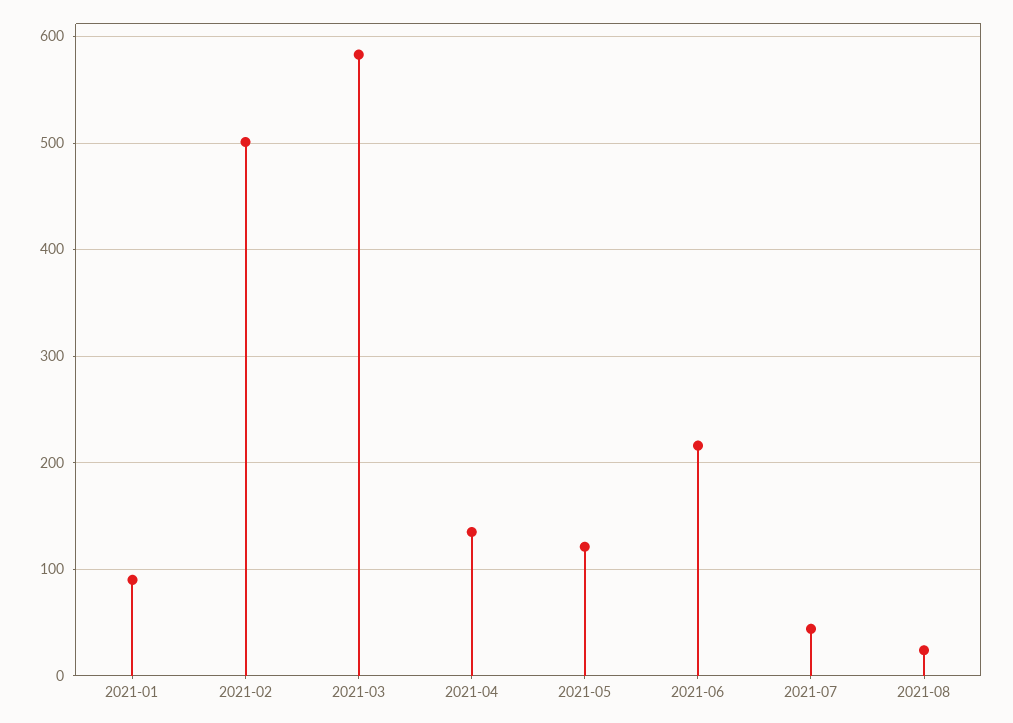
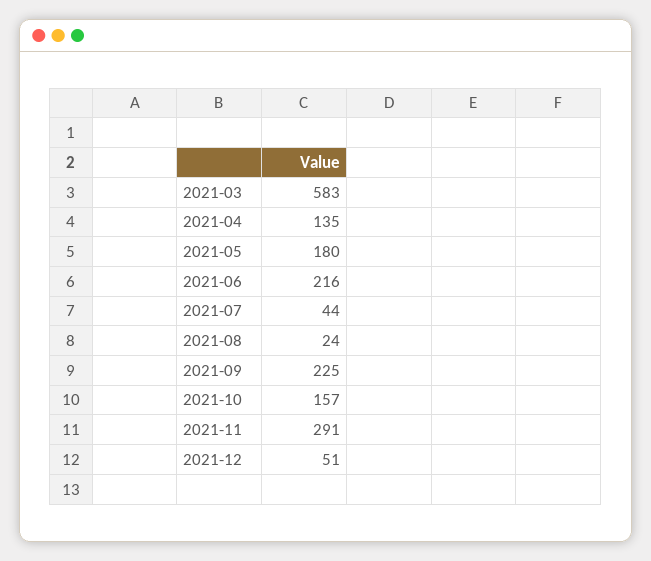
2021-01: 90 -> none
2021-02: 500 -> none
2021-05: 120 -> 180
2021-09: none -> 225
2021-10: none -> 157
2021-11: none -> 291
2021-12: none -> 51

